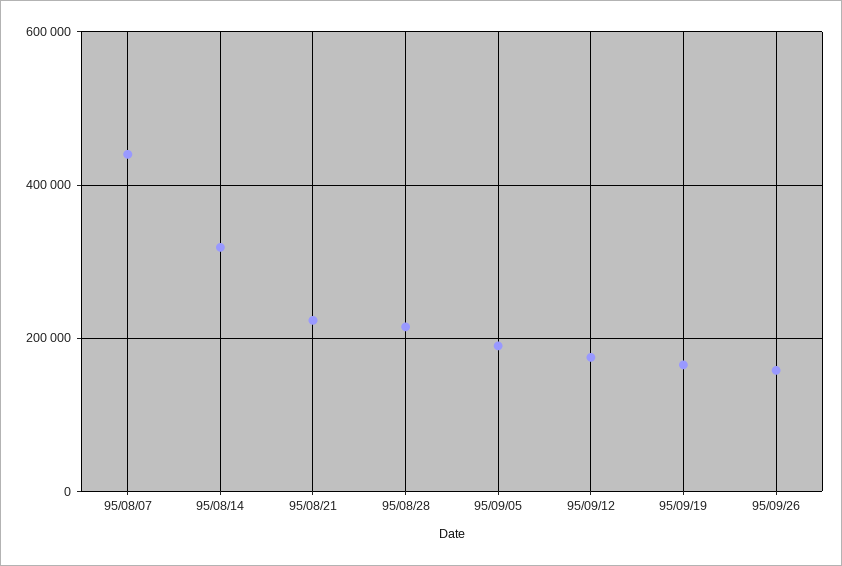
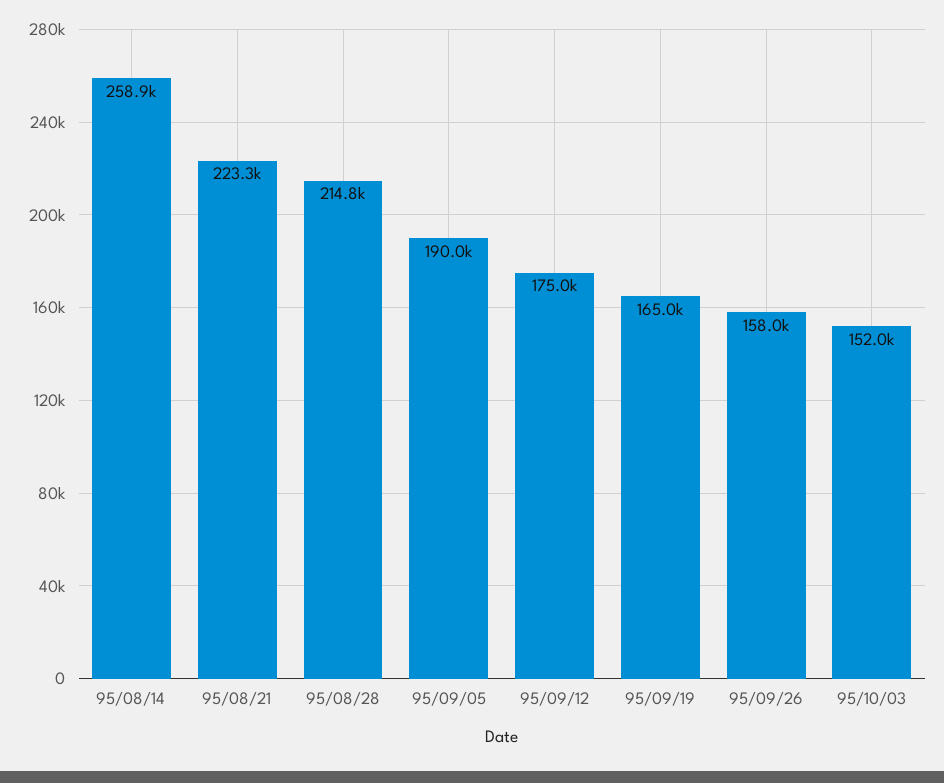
95/08/07: 440000 -> none
95/08/14: 320000 -> 258900
95/10/03: none -> 152000

